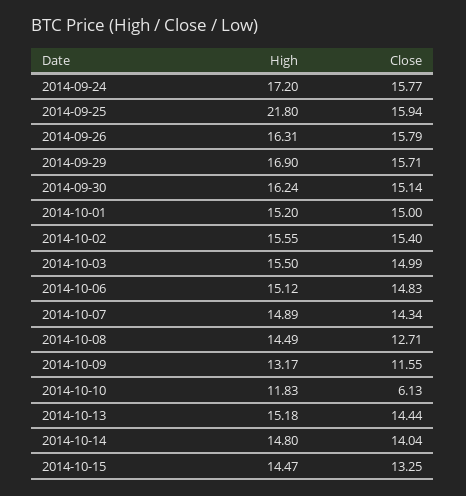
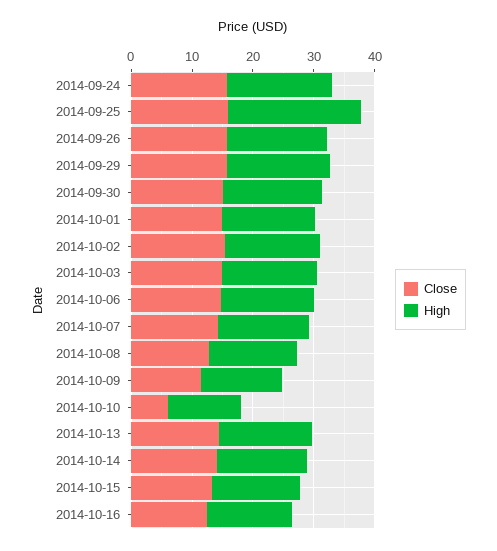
Close, 2014-10-16: none -> 12
High, 2014-10-16: none -> 14

